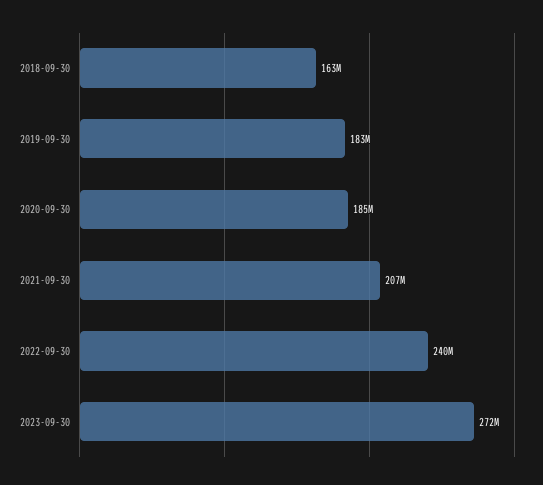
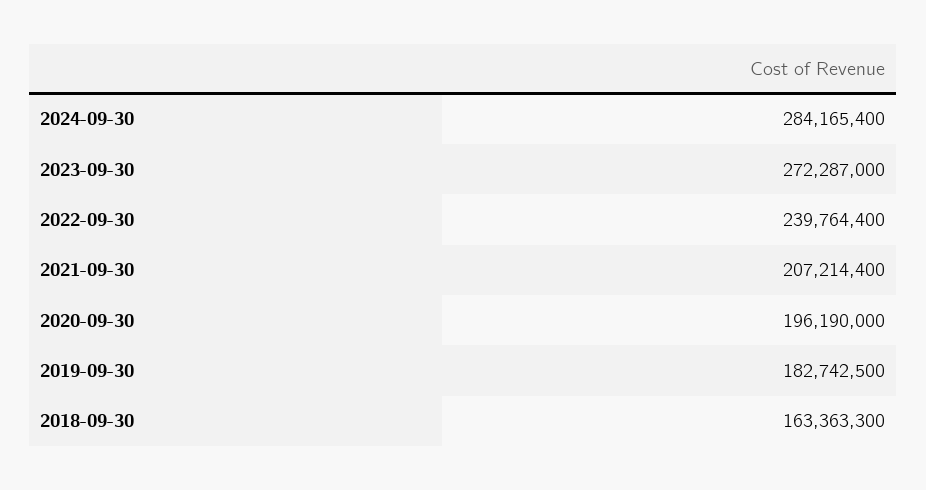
2020-09-30: 185000000 -> 196190000
2024-09-30: none -> 284165400

